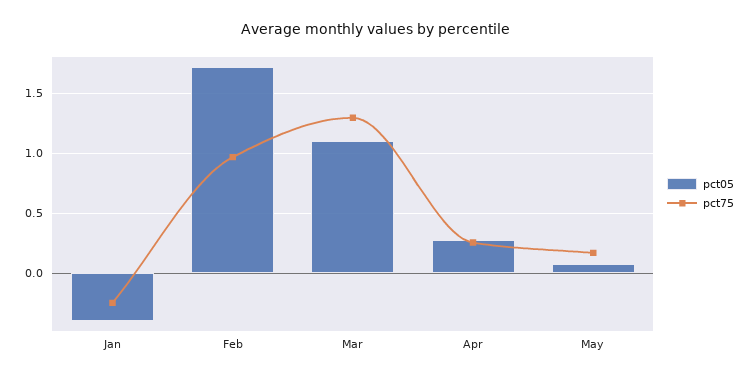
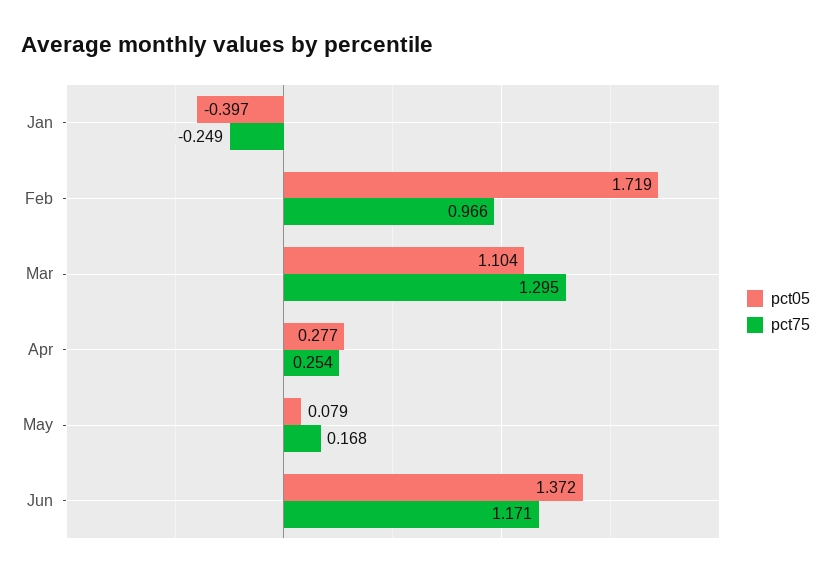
pct05, Jun: none -> 1.372
pct75, Jun: none -> 1.171

